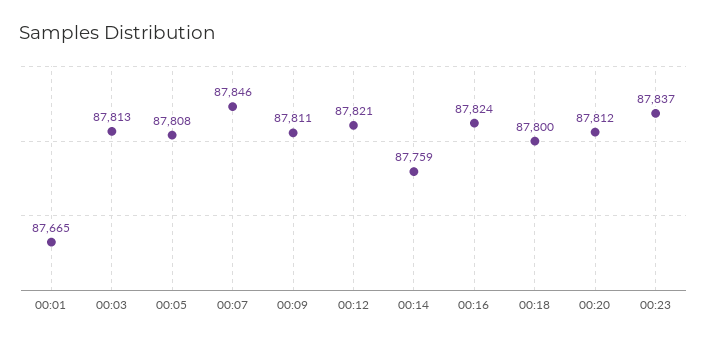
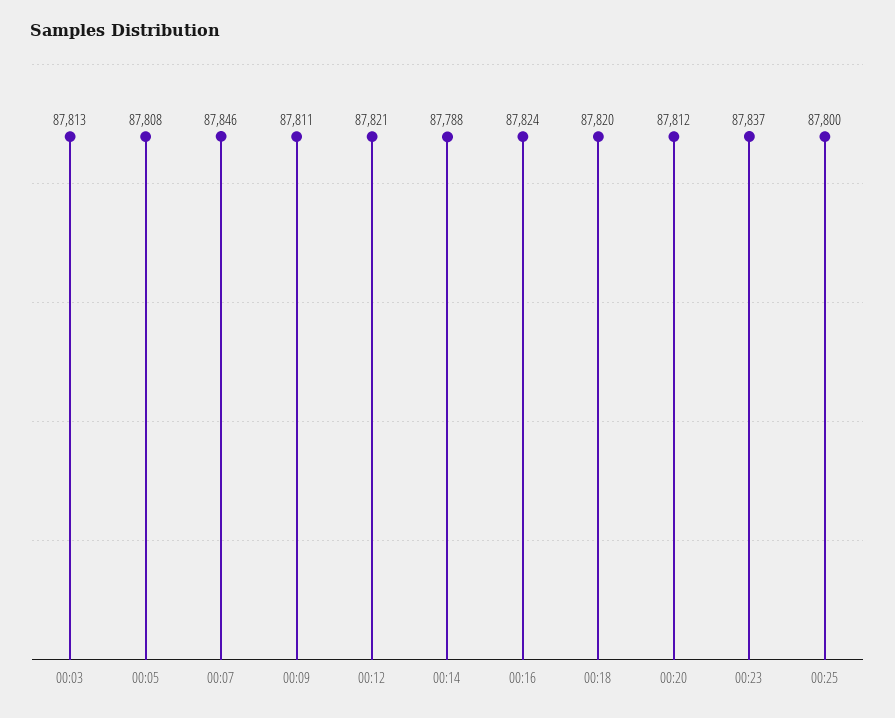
00:01: 87665 -> none
00:14: 87759 -> 87788
00:18: 87800 -> 87820
00:25: none -> 87800

